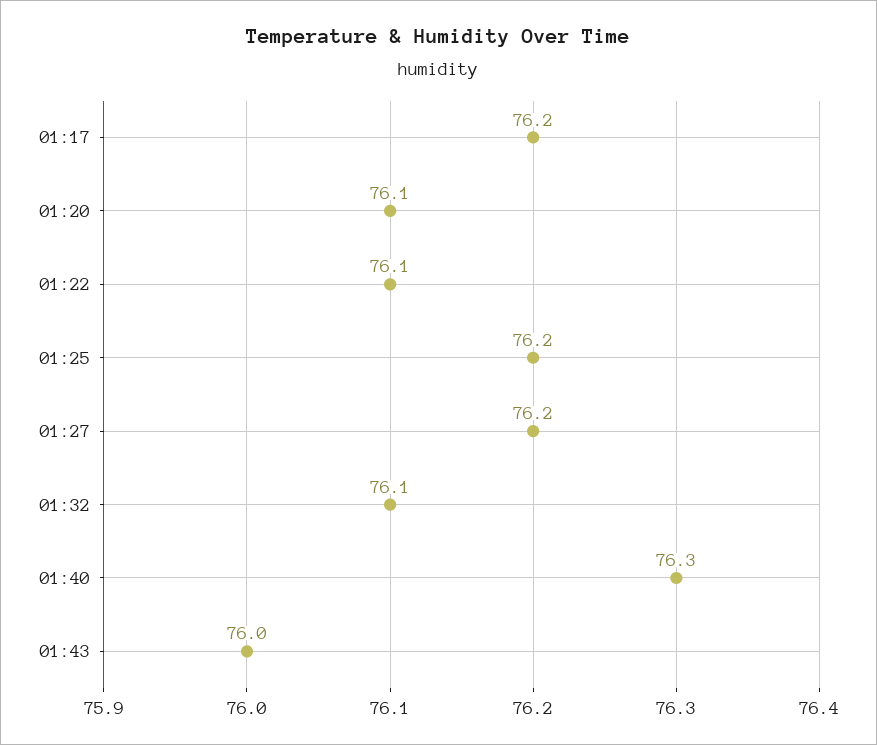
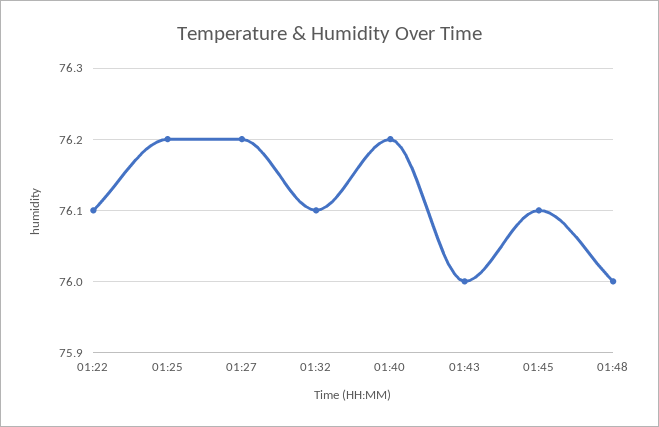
01:17: 76.2 -> none
01:20: 76.1 -> none
01:40: 76.3 -> 76.2
01:45: none -> 76.1
01:48: none -> 76

